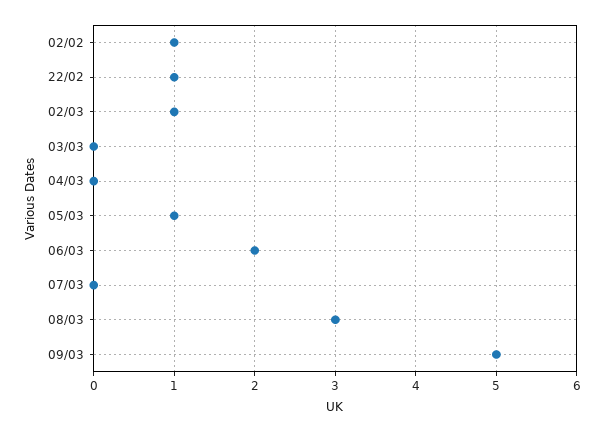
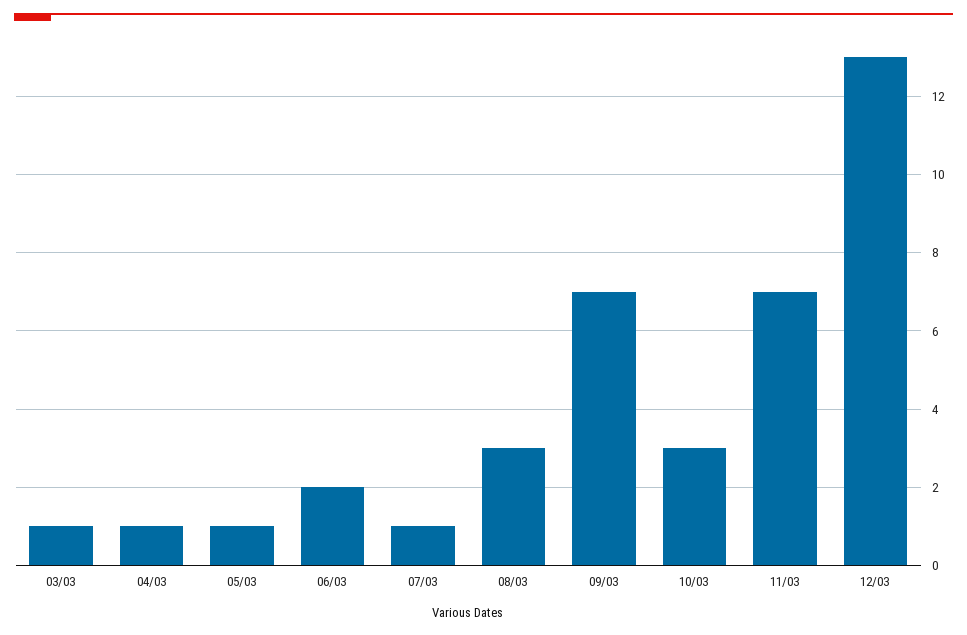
02/02: 1 -> none
22/02: 1 -> none
02/03: 1 -> none
03/03: 0 -> 1
04/03: 0 -> 1
07/03: 0 -> 1
09/03: 5 -> 7
10/03: none -> 3
11/03: none -> 7
12/03: none -> 13

